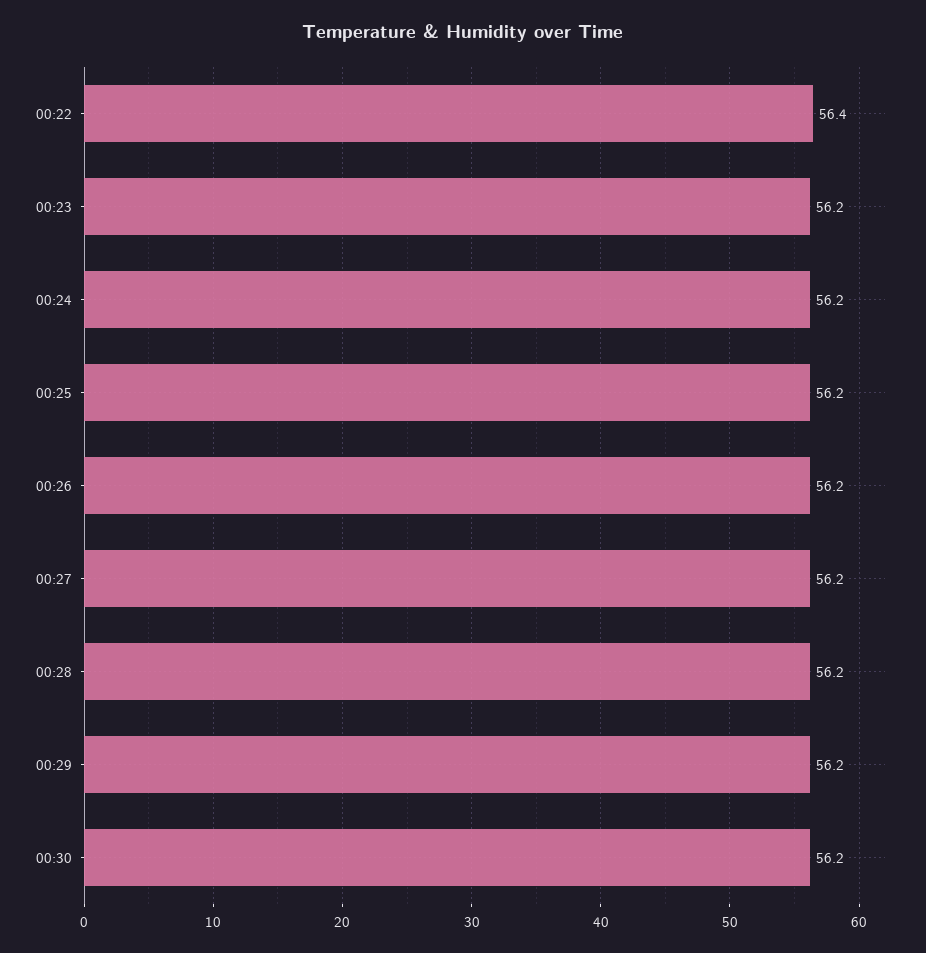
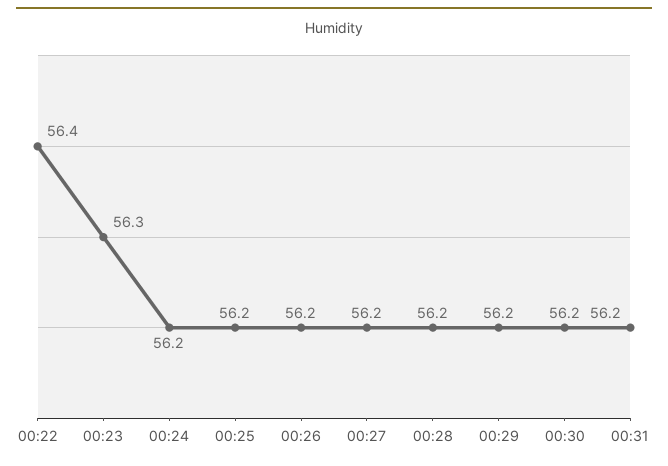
00:23: 56.2 -> 56.3
00:31: none -> 56.2

